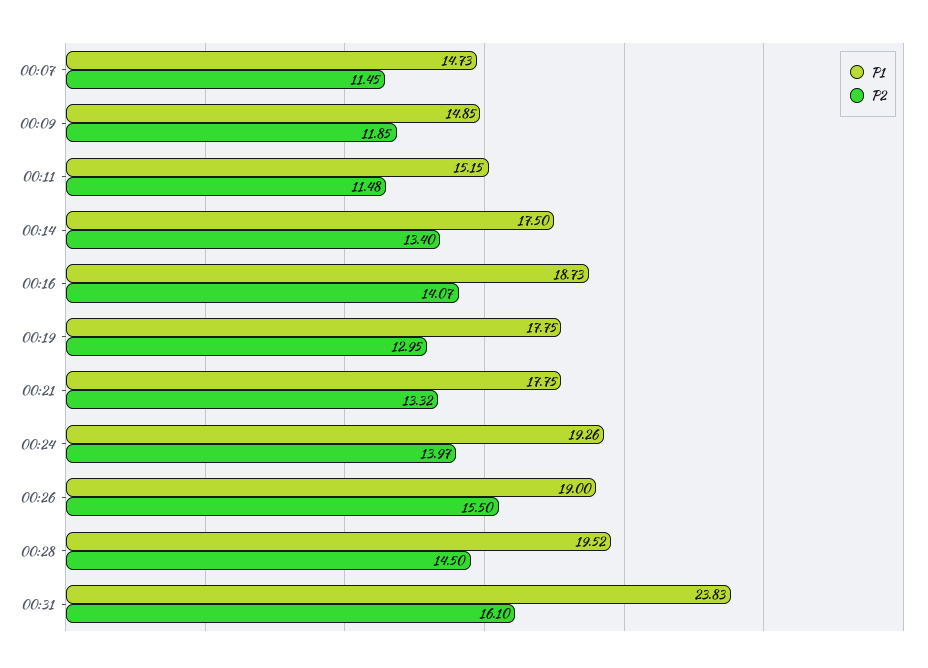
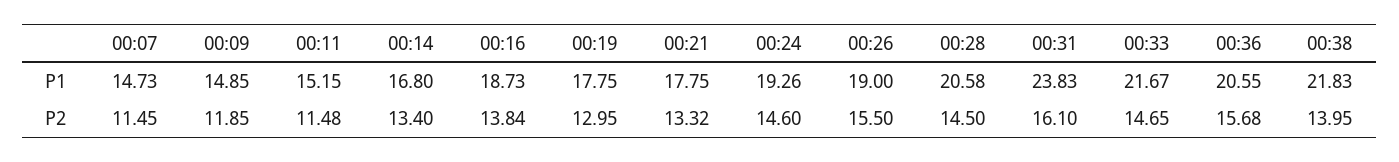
P1, 00:14: 17.5 -> 16.8
P2, 00:16: 14.07 -> 13.84
P2, 00:24: 13.97 -> 14.6
P1, 00:28: 19.52 -> 20.58
P1, 00:33: none -> 21.67
P1, 00:36: none -> 20.55
P1, 00:38: none -> 21.83
P2, 00:33: none -> 14.65
P2, 00:36: none -> 15.68
P2, 00:38: none -> 13.95

